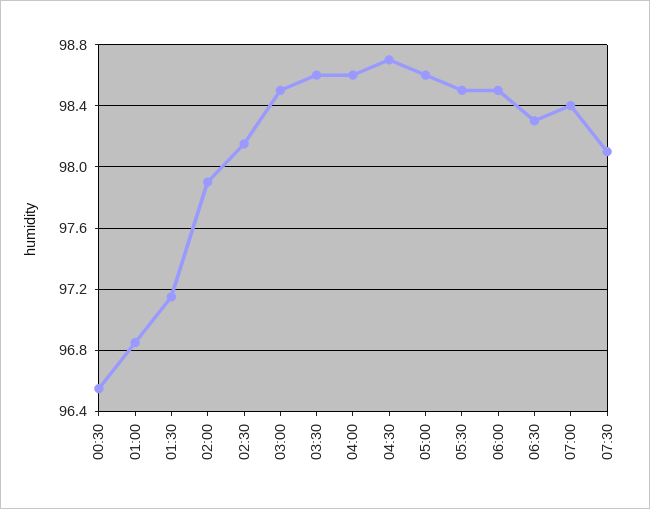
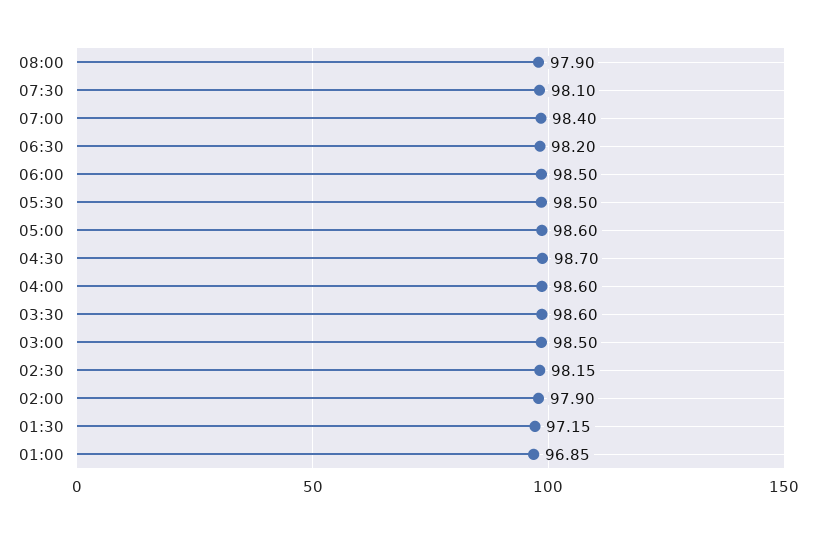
00:30: 96.55 -> none
06:30: 98.3 -> 98.2
08:00: none -> 97.9

